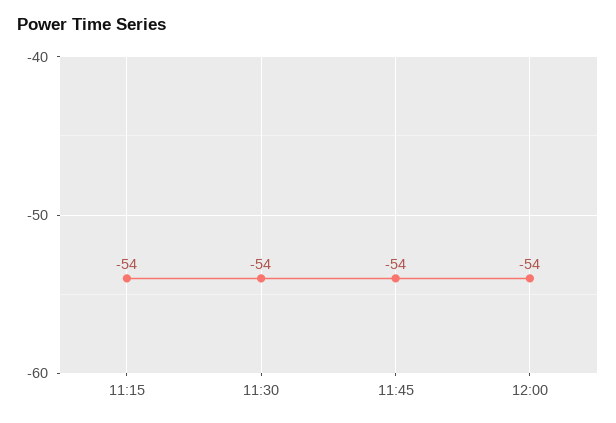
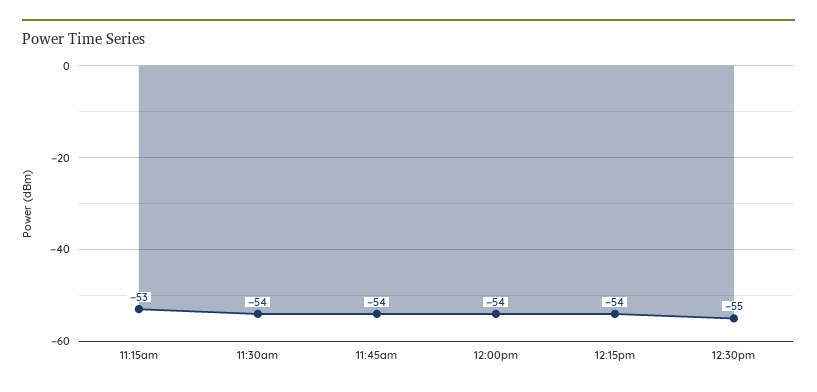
11:15: -54 -> -53
12:15pm: none -> -54
12:30pm: none -> -55

